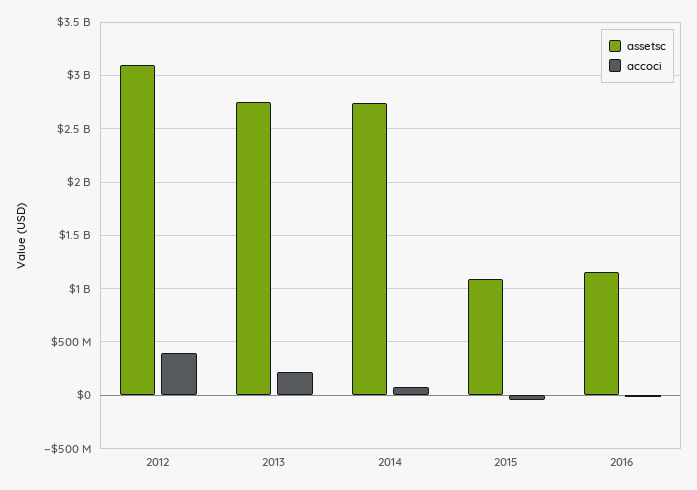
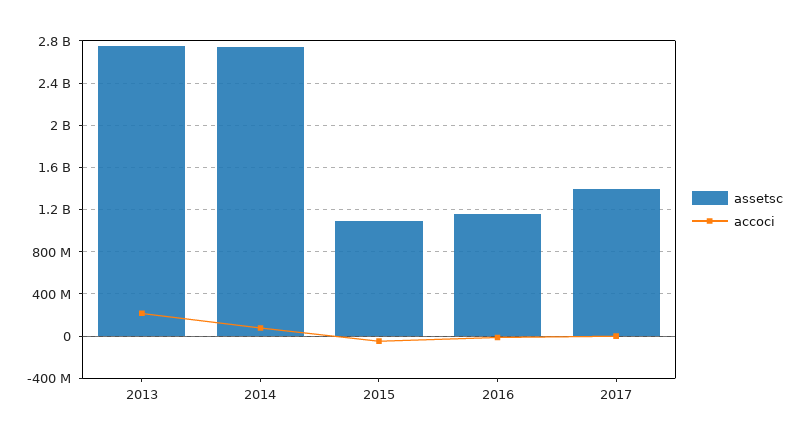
assetsc, 2012: 3100000000 -> none
accoci, 2012: 400000000 -> none
assetsc, 2017: none -> 1400000000
accoci, 2017: none -> 0

